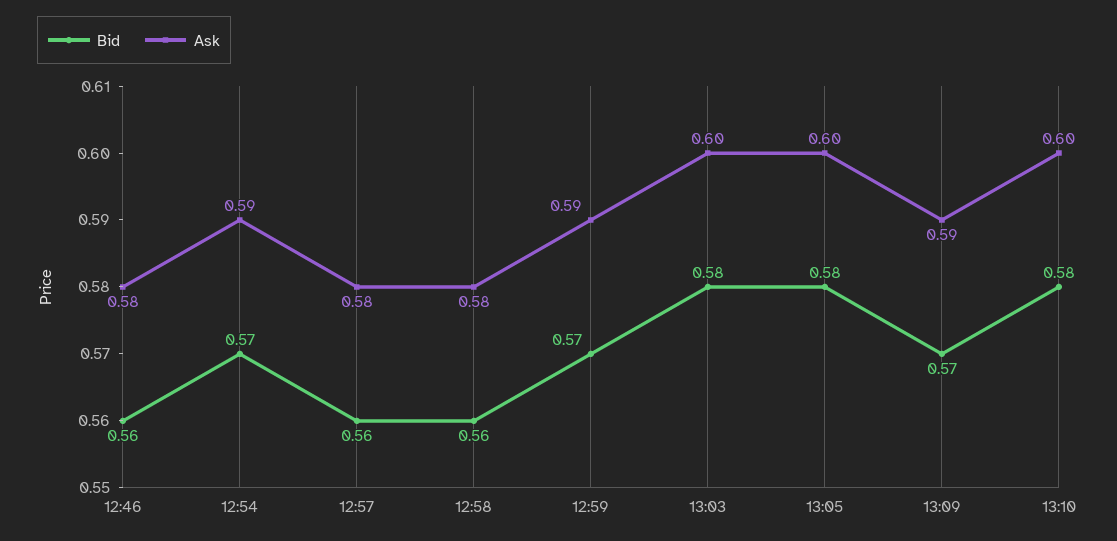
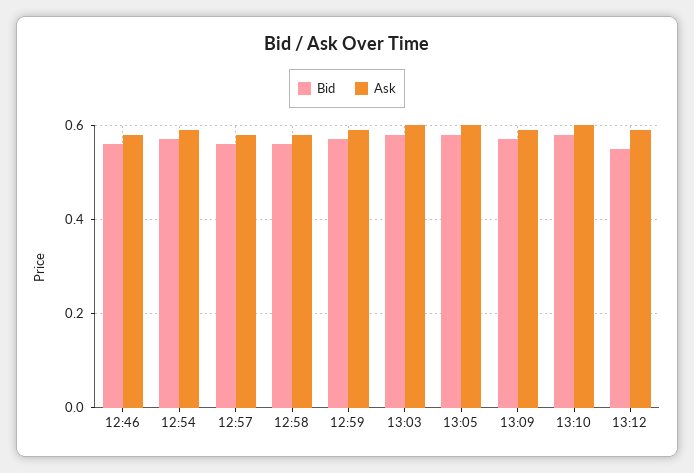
Bid, 13:12: none -> 0.55
Ask, 13:12: none -> 0.6

